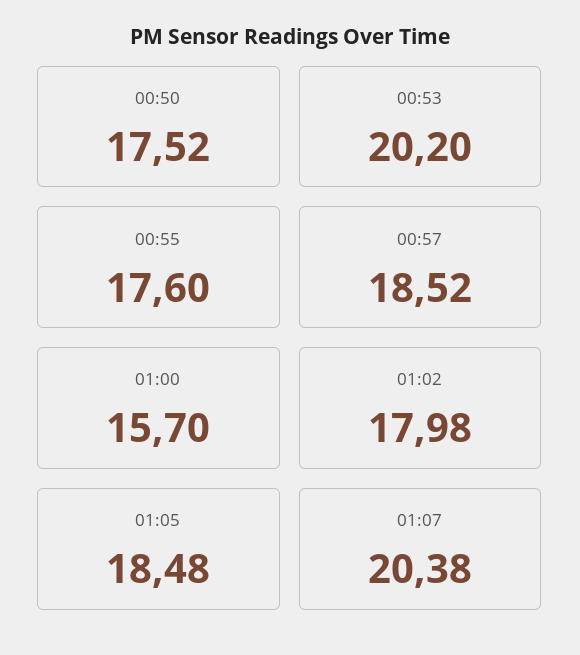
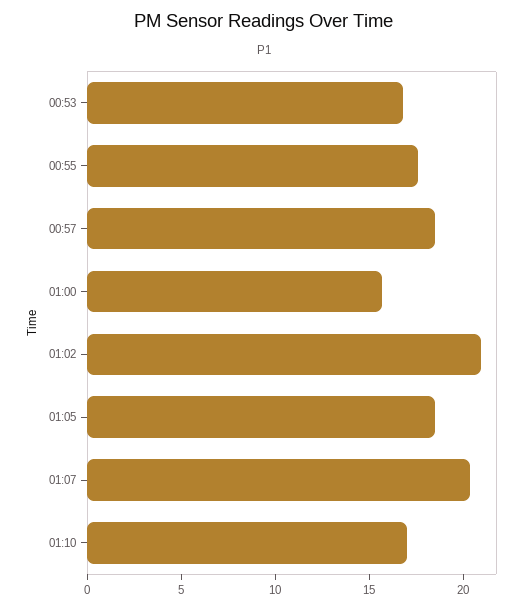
00:50: 17.52 -> none
00:53: 20.2 -> 17
01:02: 17.98 -> 21
01:10: none -> 17

